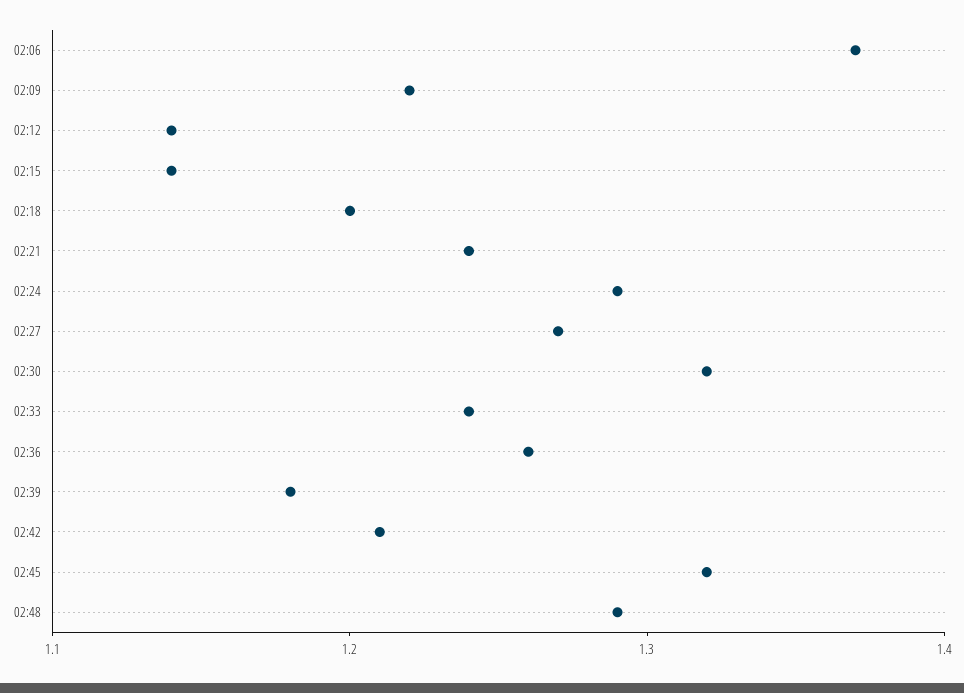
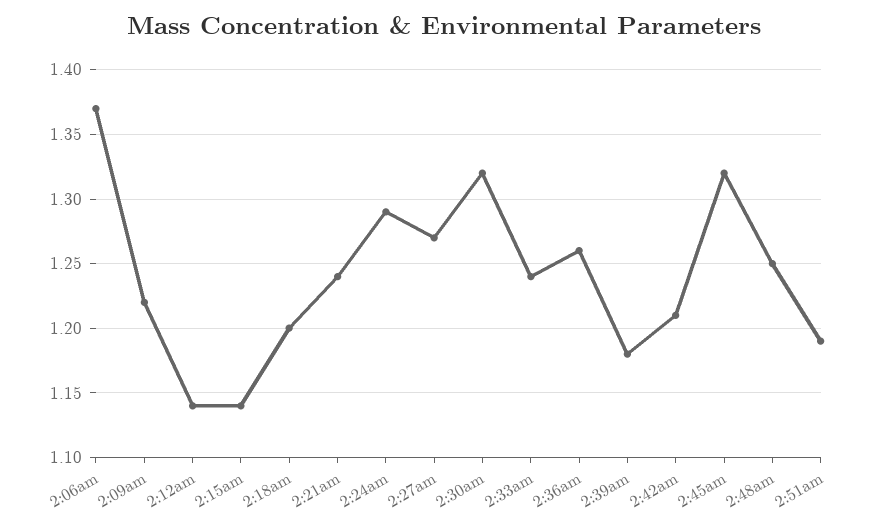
02:48: 1.29 -> 1.25
2:51am: none -> 1.19

